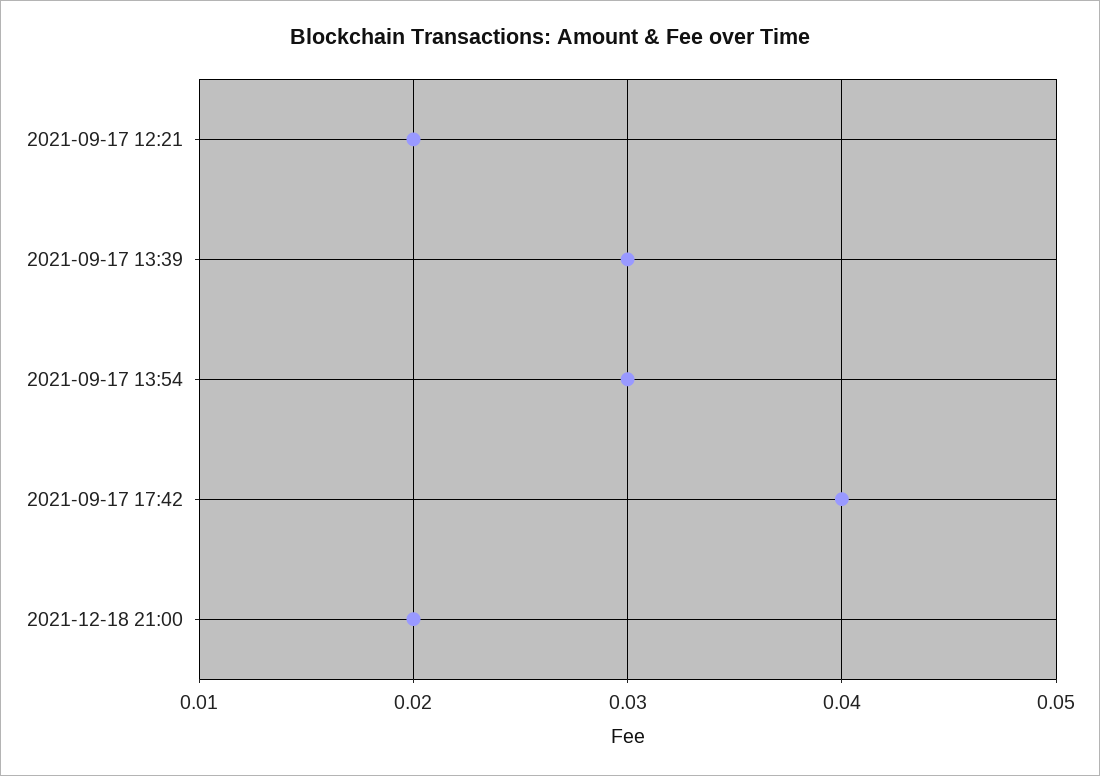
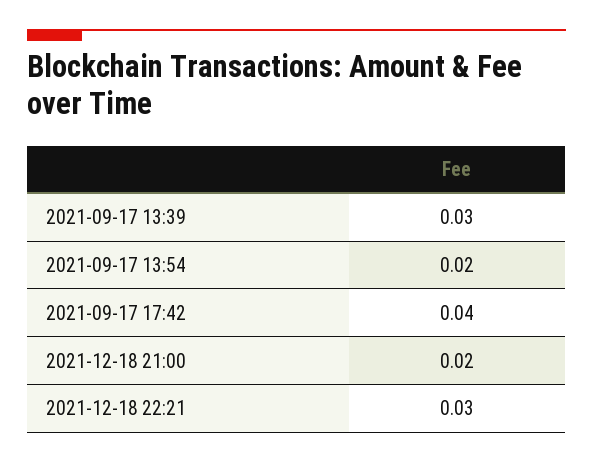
2021-09-17 12:21: 0.02 -> none
2021-09-17 13:54: 0.03 -> 0.02
2021-12-18 22:21: none -> 0.03

